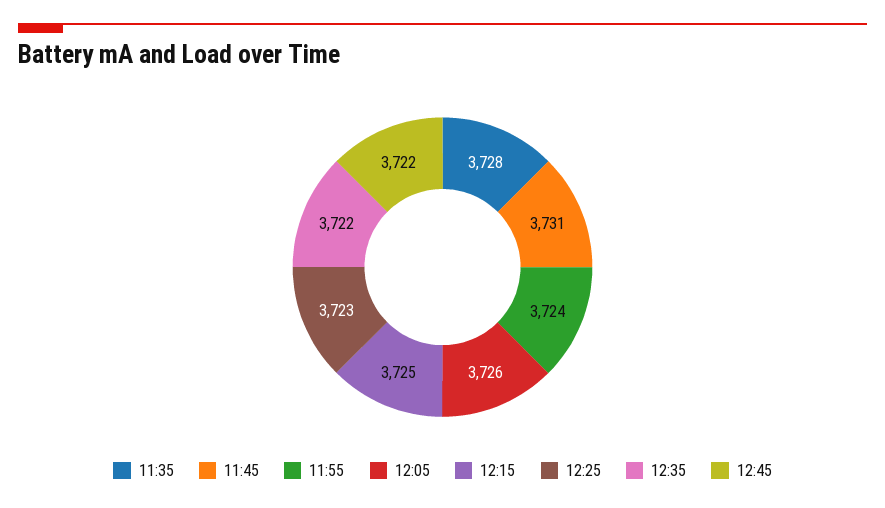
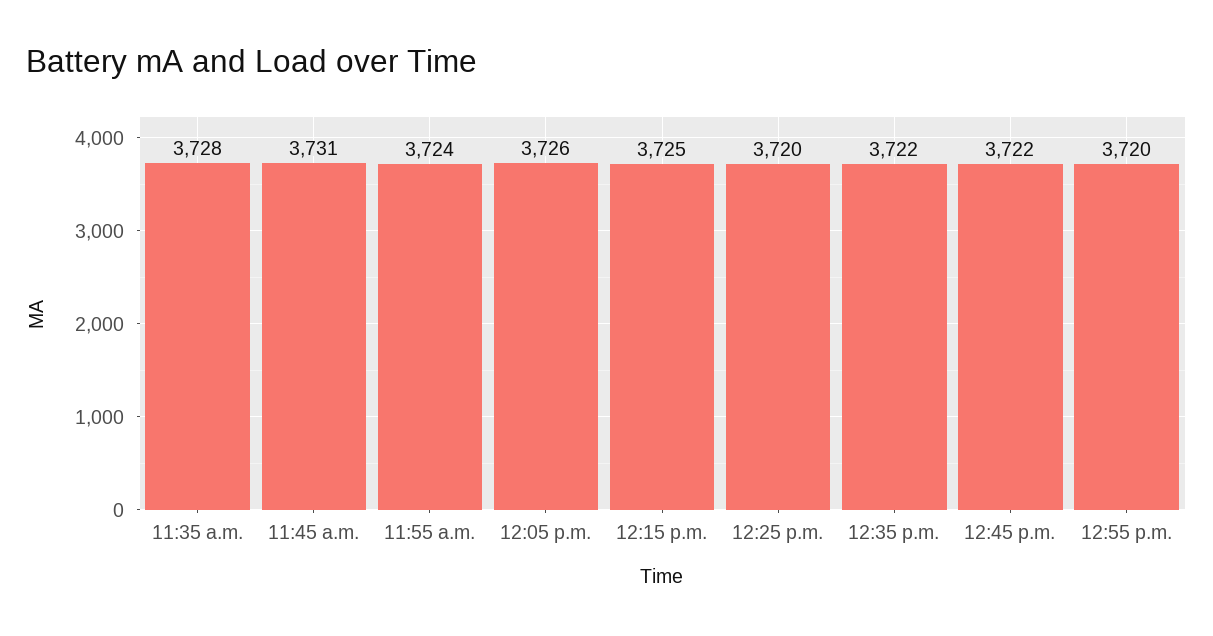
12:25: 3723 -> 3720
12:55 p.m.: none -> 3720

